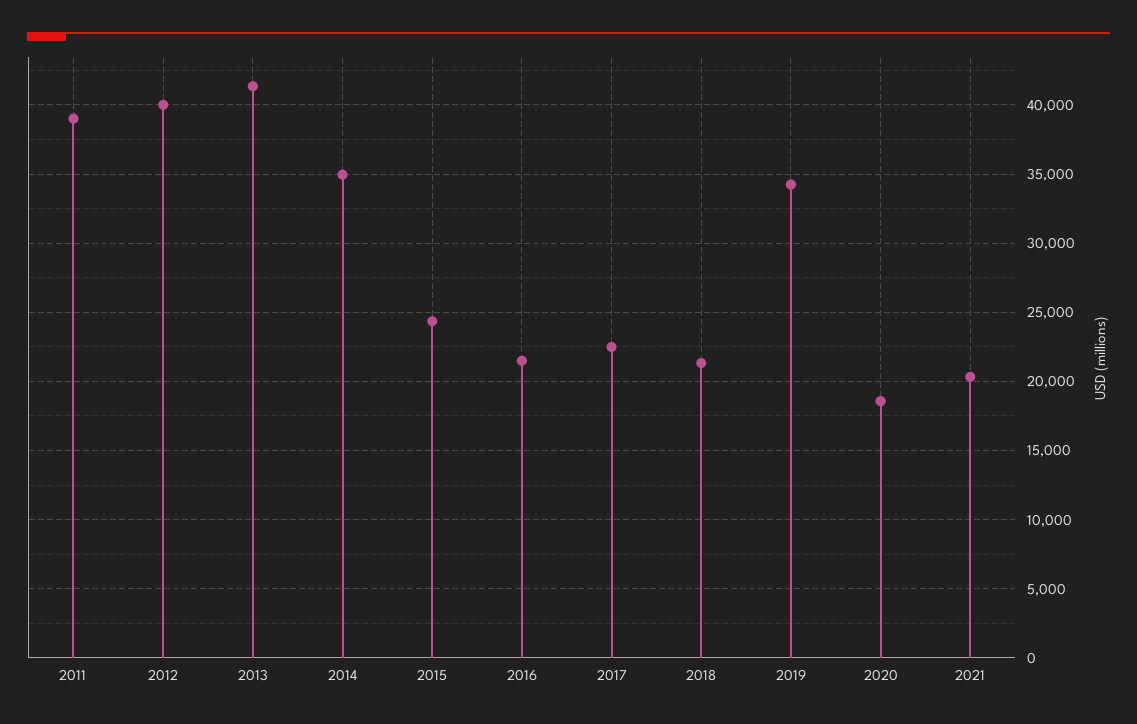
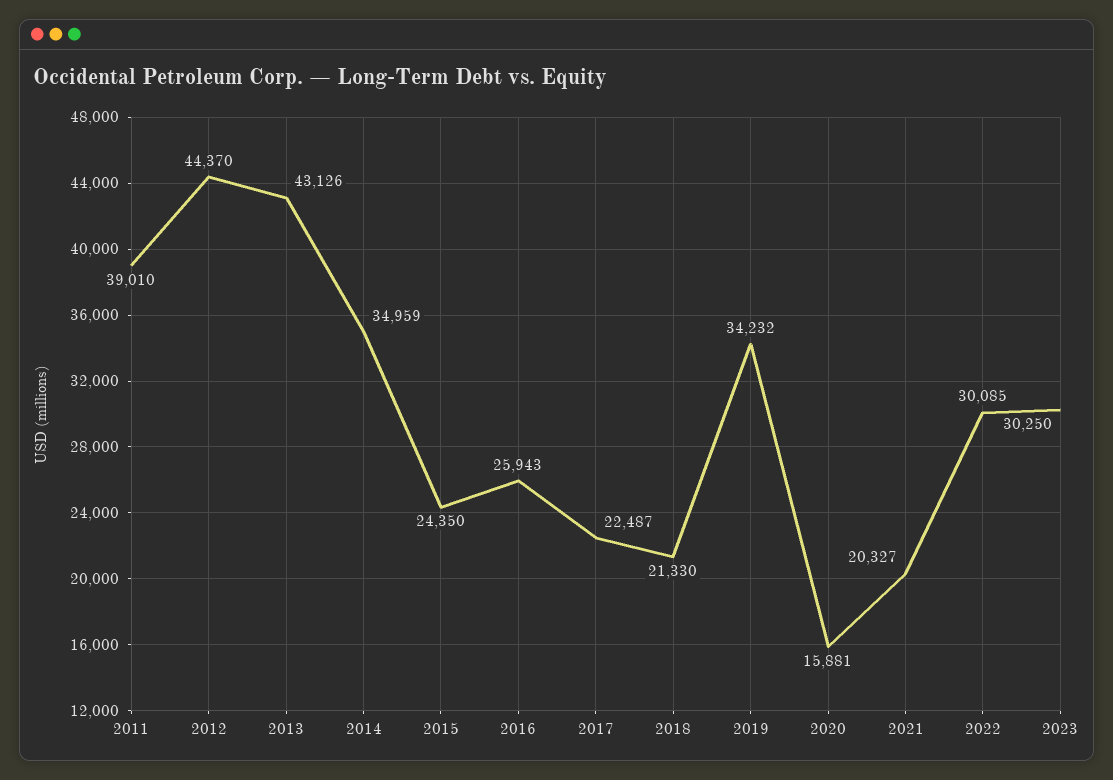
2012: 40000 -> 44370
2013: 41500 -> 43126
2016: 21500 -> 25943
2020: 18500 -> 15881
2022: none -> 30085
2023: none -> 30250

